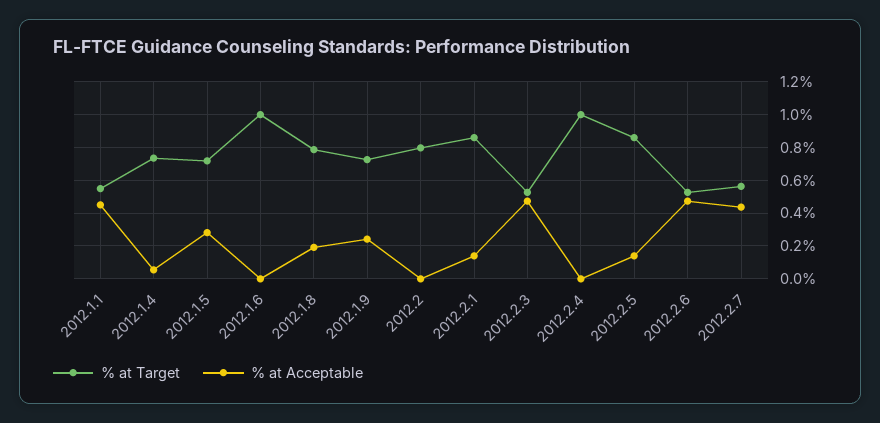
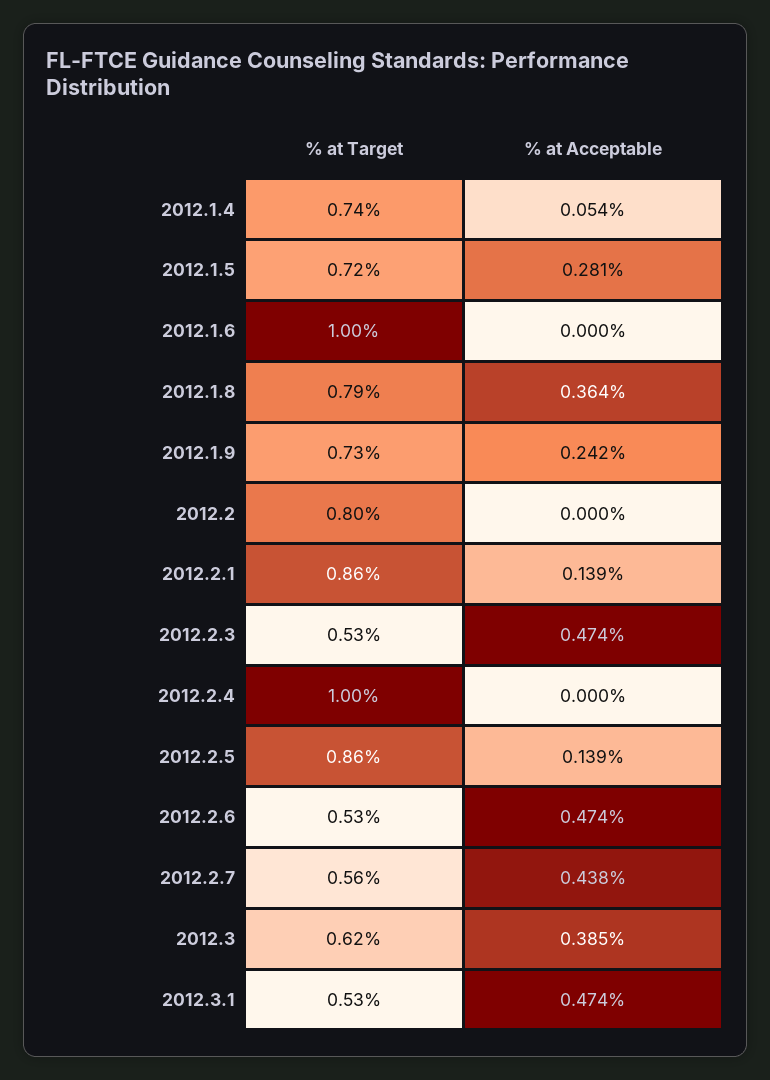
% at Target, 2012.1.1: 0.55 -> none
% at Acceptable, 2012.1.1: 0.45 -> none
% at Acceptable, 2012.1.8: 0.2 -> 0.364
% at Target, 2012.3: none -> 0.62
% at Acceptable, 2012.3: none -> 0.385
% at Target, 2012.3.1: none -> 0.53
% at Acceptable, 2012.3.1: none -> 0.474

